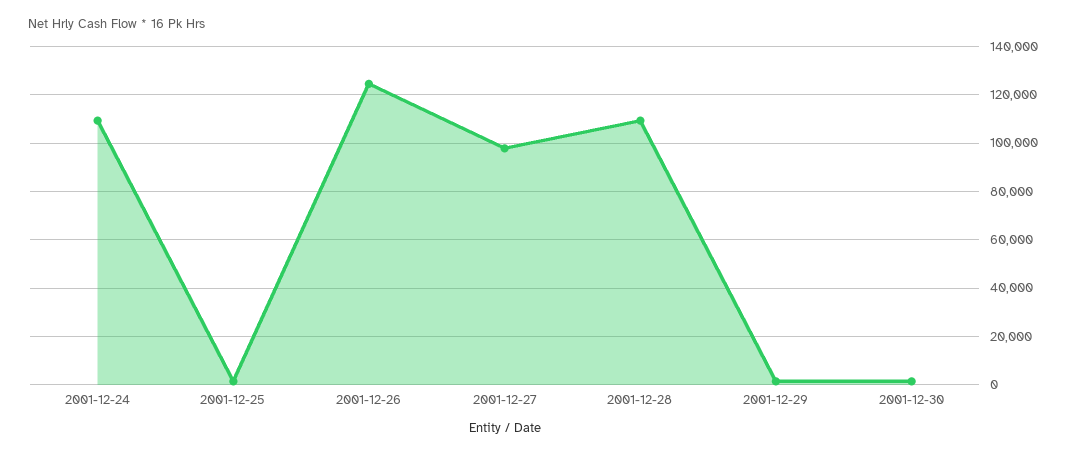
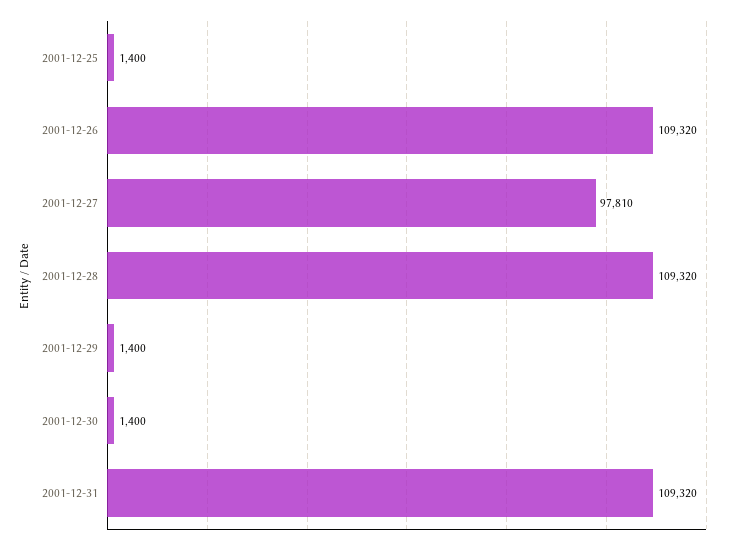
2001-12-24: 110000 -> none
2001-12-26: 125000 -> 109320
2001-12-31: none -> 109320

